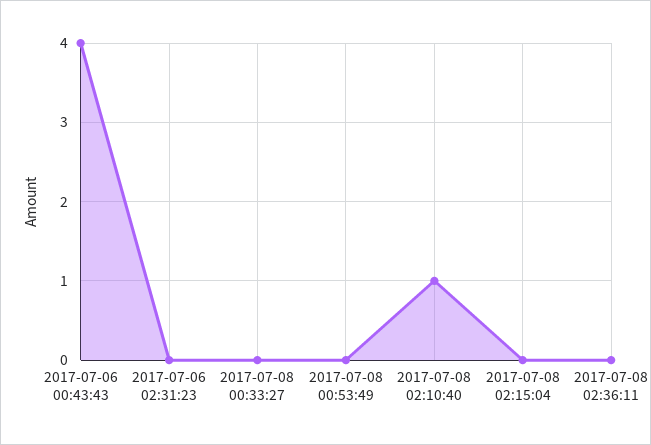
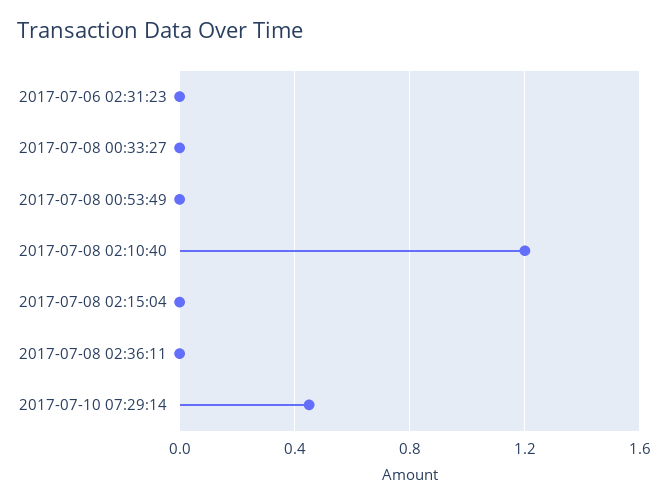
2017-07-06 00:43:43: 4 -> none
2017-07-08 02:10:40: 1 -> 1.2
2017-07-10 07:29:14: none -> 0.45

